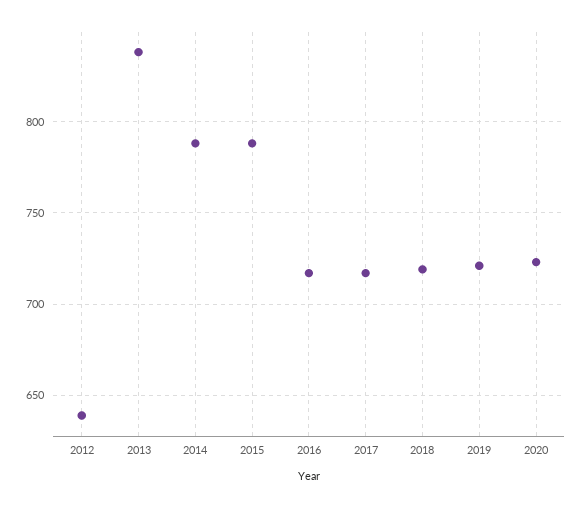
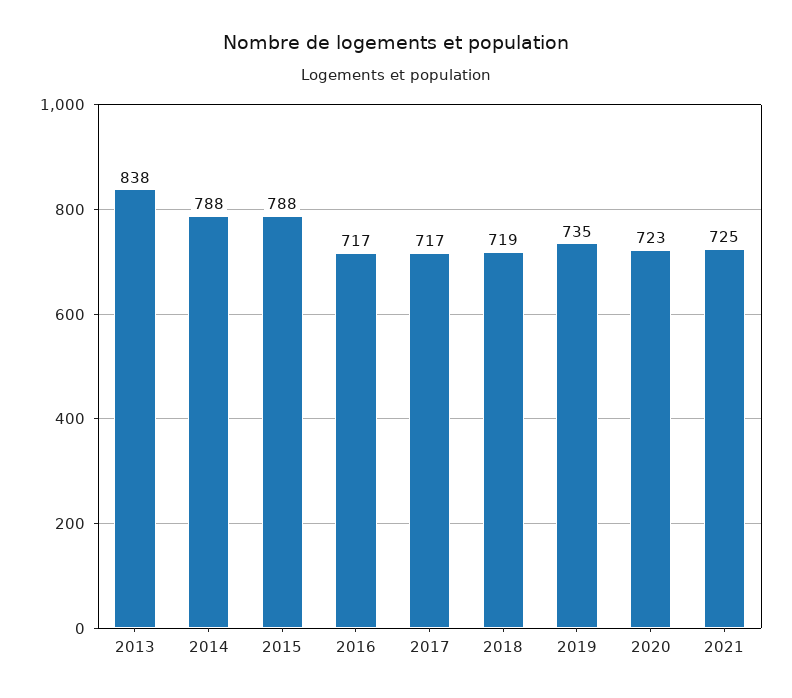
2012: 640 -> none
2019: 720 -> 735
2021: none -> 725

